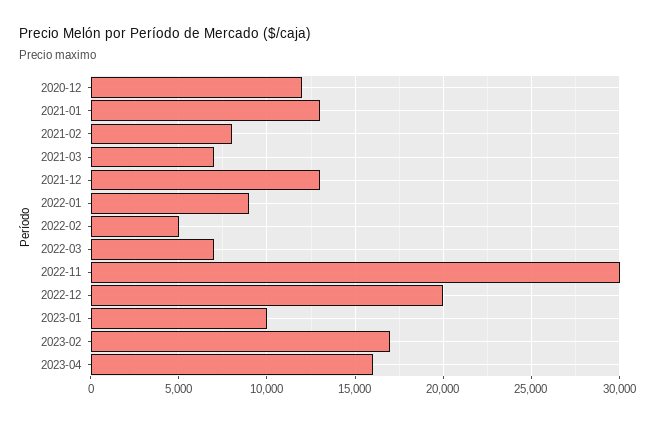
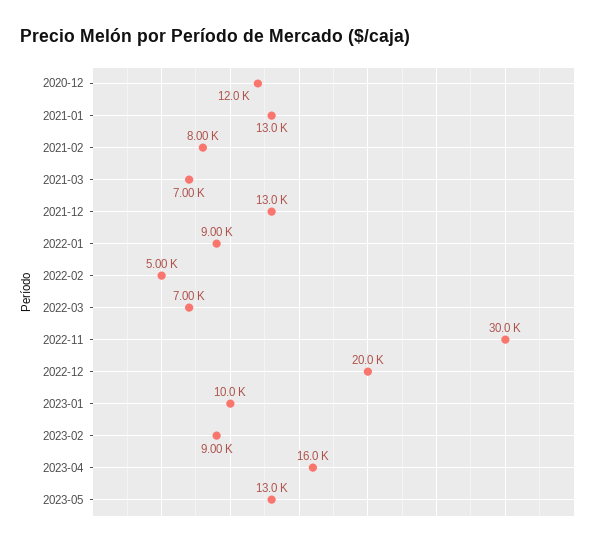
2023-02: 17000 -> 9000
2023-05: none -> 13000

